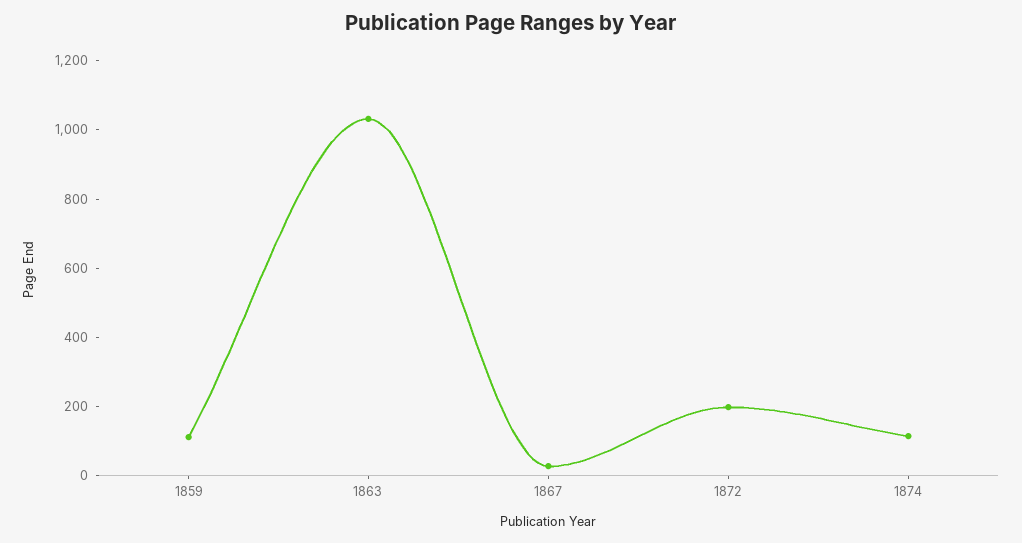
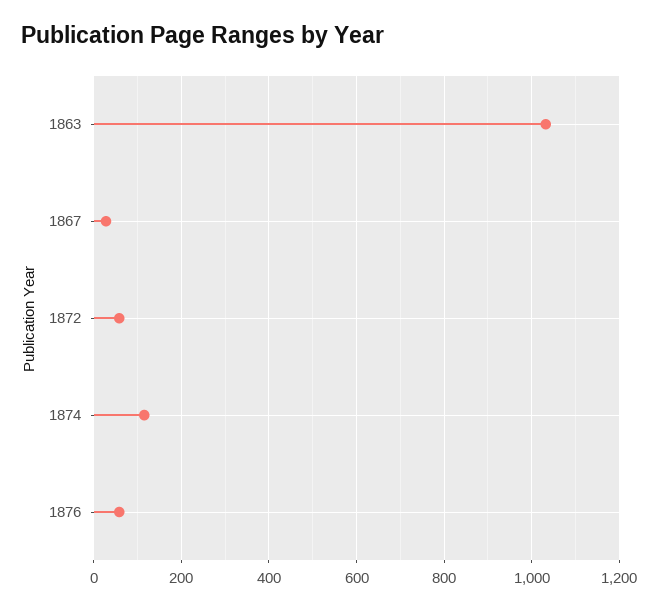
1859: 100 -> none
1872: 200 -> 60
1876: none -> 60

